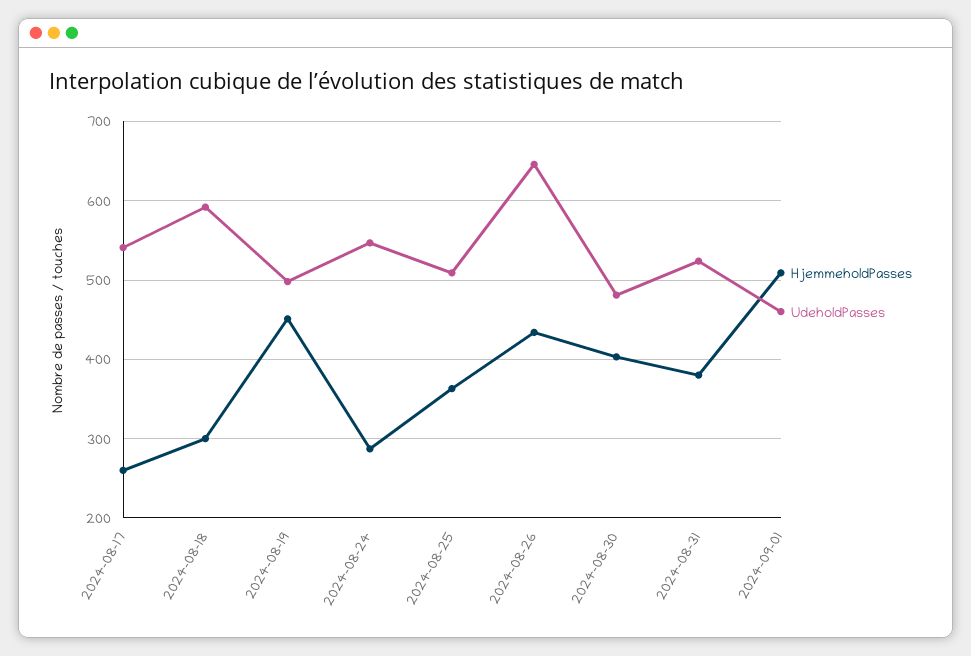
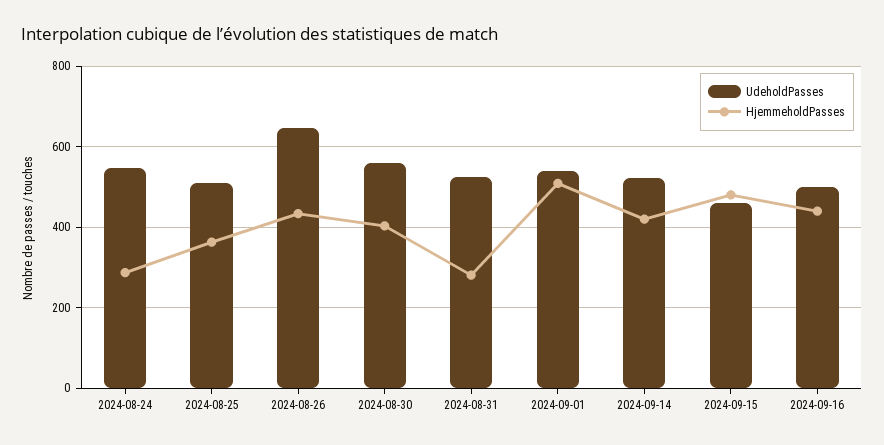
HjemmeholdPasses, 2024-08-17: 260 -> none
UdeholdPasses, 2024-08-17: 540 -> none
HjemmeholdPasses, 2024-08-18: 300 -> none
UdeholdPasses, 2024-08-18: 590 -> none
HjemmeholdPasses, 2024-08-19: 450 -> none
UdeholdPasses, 2024-08-19: 500 -> none
UdeholdPasses, 2024-08-30: 480 -> 560
HjemmeholdPasses, 2024-08-31: 380 -> 280
UdeholdPasses, 2024-09-01: 460 -> 540
UdeholdPasses, 2024-09-14: none -> 520
HjemmeholdPasses, 2024-09-14: none -> 420
UdeholdPasses, 2024-09-15: none -> 460
HjemmeholdPasses, 2024-09-15: none -> 480
UdeholdPasses, 2024-09-16: none -> 500
HjemmeholdPasses, 2024-09-16: none -> 440

